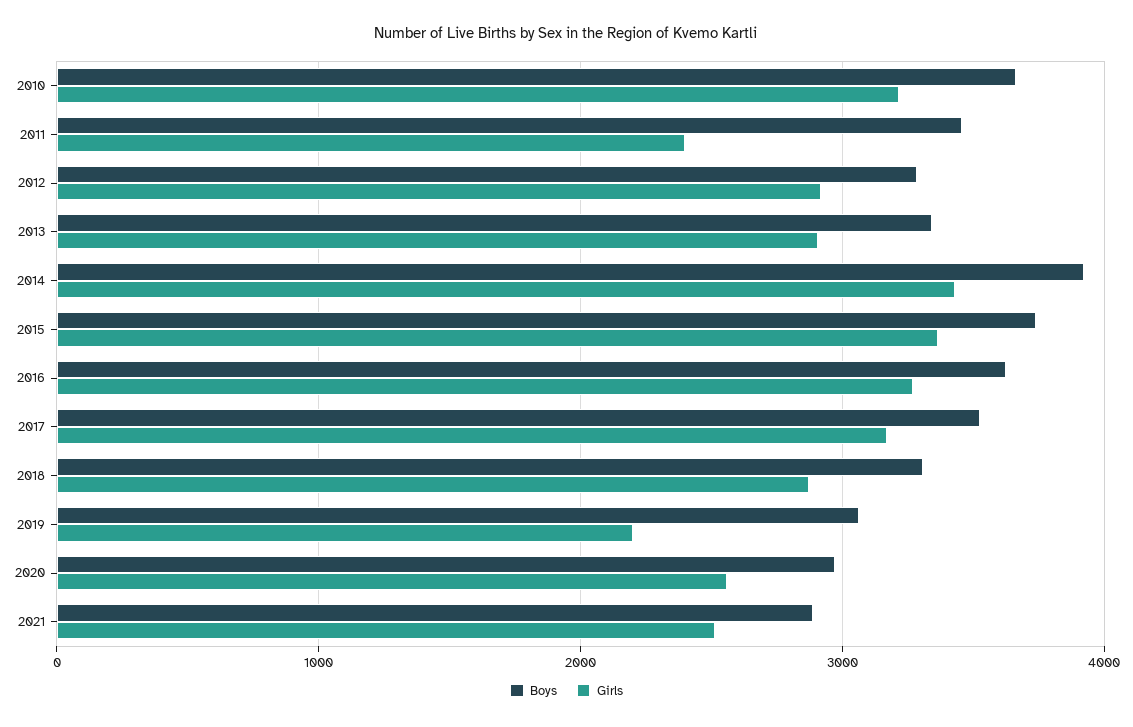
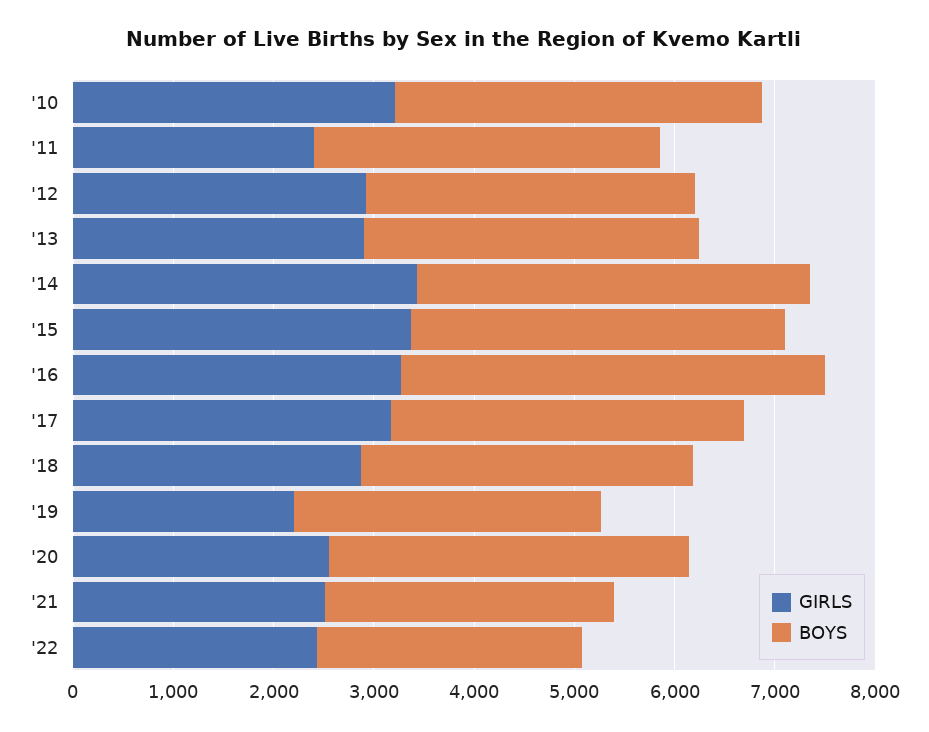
Boys, 2016: 3600 -> 4200
Boys, 2020: 3000 -> 3600
Girls, '22: none -> 2400
Boys, '22: none -> 2600

